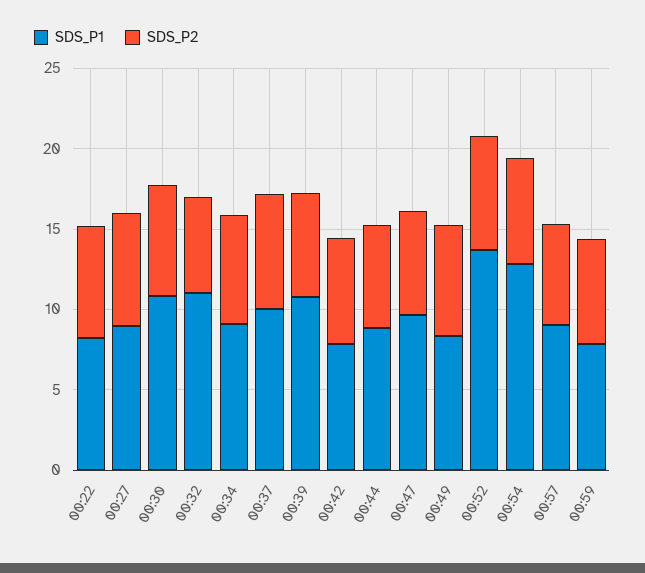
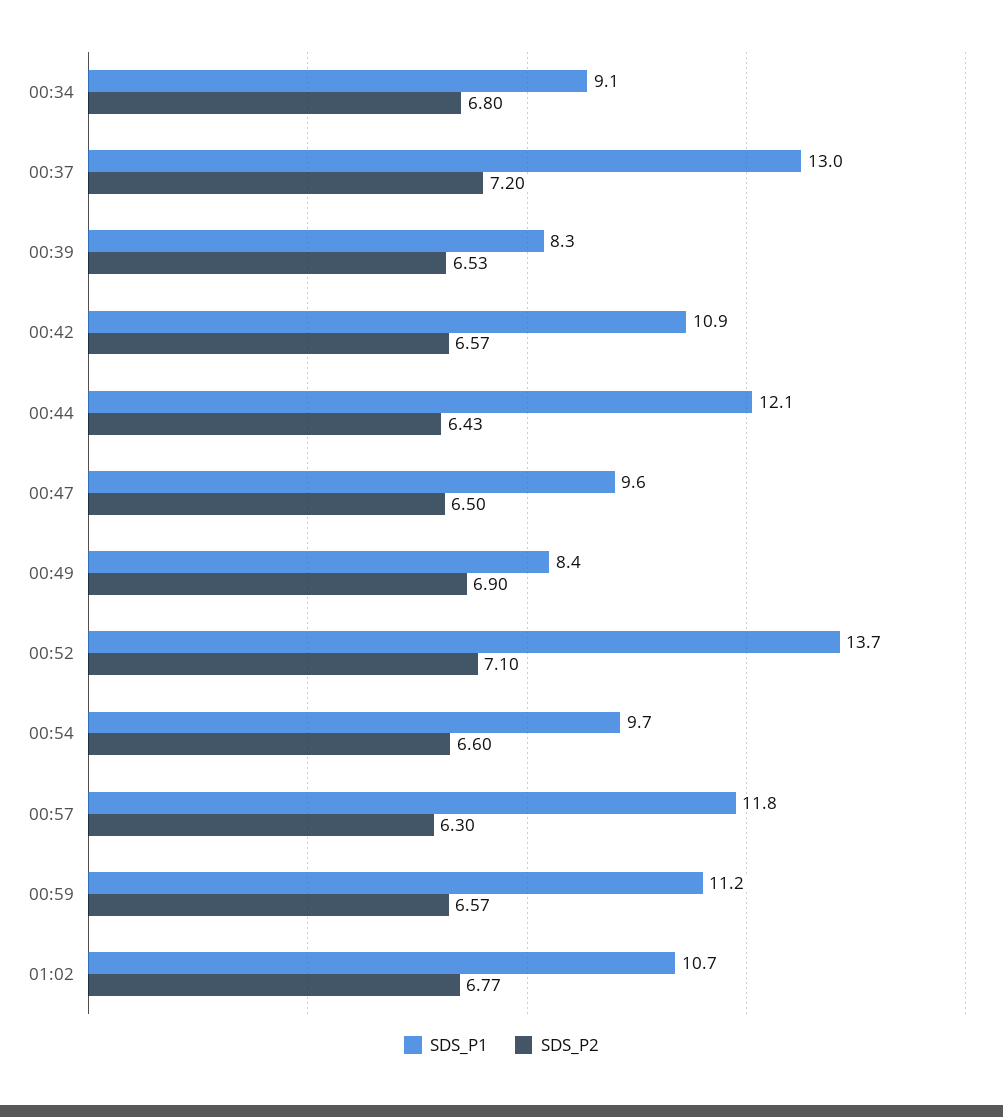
SDS_P1, 00:22: 8 -> none
SDS_P2, 00:22: 7 -> none
SDS_P1, 00:27: 9 -> none
SDS_P2, 00:27: 7 -> none
SDS_P1, 00:30: 11 -> none
SDS_P2, 00:30: 7 -> none
SDS_P1, 00:32: 11 -> none
SDS_P2, 00:32: 6 -> none
SDS_P1, 00:37: 10 -> 13
SDS_P1, 00:39: 11 -> 8.3
SDS_P1, 00:42: 8 -> 10.9
SDS_P1, 00:44: 9 -> 12.1
SDS_P1, 00:54: 13 -> 9.7
SDS_P1, 00:57: 9 -> 11.8
SDS_P1, 00:59: 8 -> 11.2
SDS_P1, 01:02: none -> 10.7
SDS_P2, 01:02: none -> 6.77

